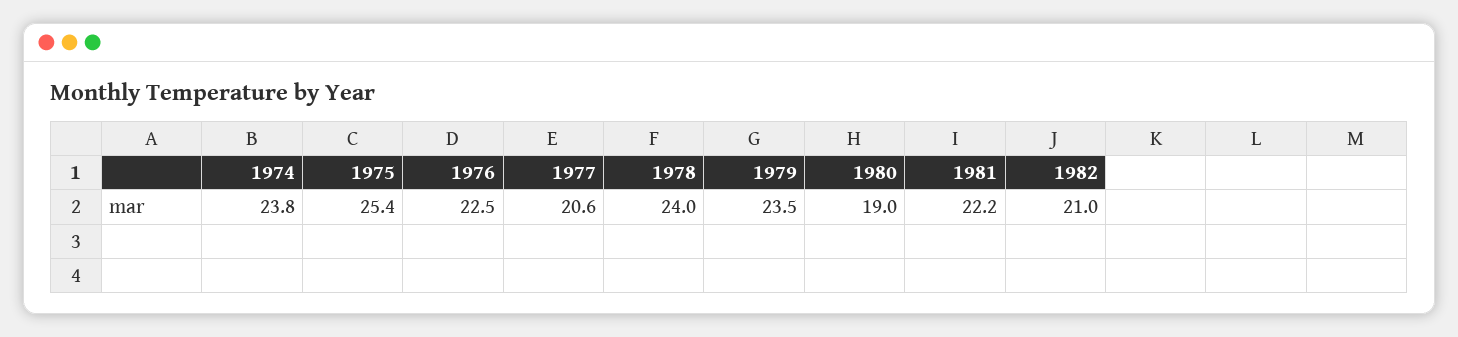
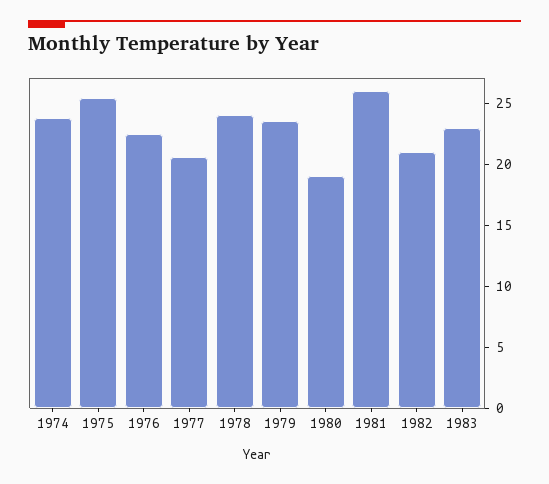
1981: 22.2 -> 26
1983: none -> 23

